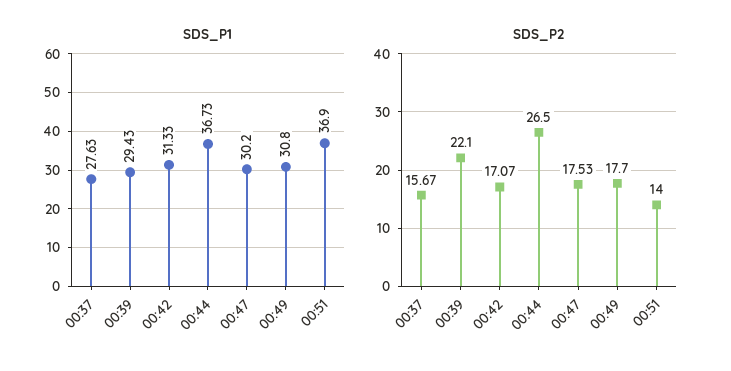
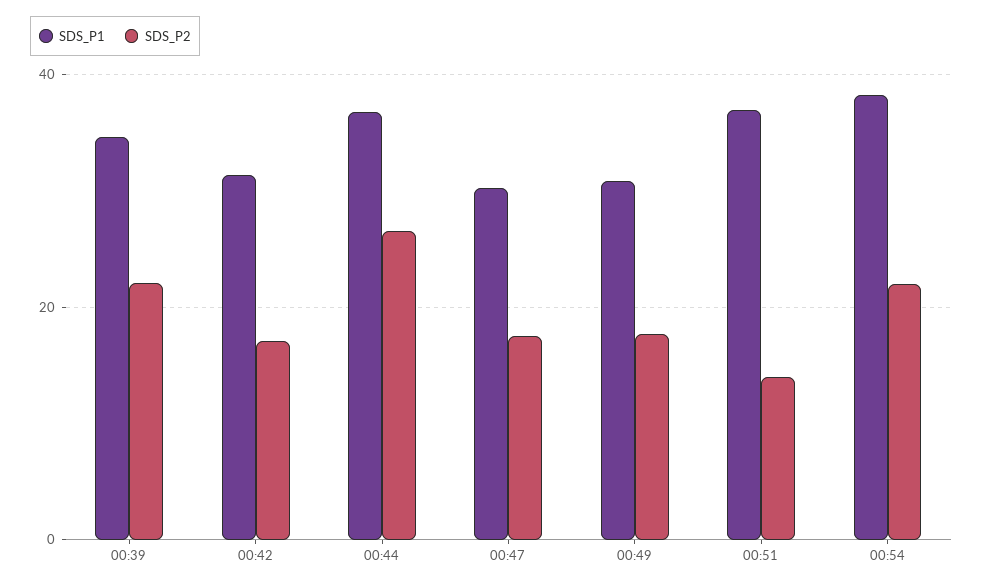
SDS_P1, 00:37: 27.63 -> none
SDS_P1, 00:39: 29.43 -> 34
SDS_P2, 00:37: 15.67 -> none
SDS_P1, 00:54: none -> 38
SDS_P2, 00:54: none -> 22

